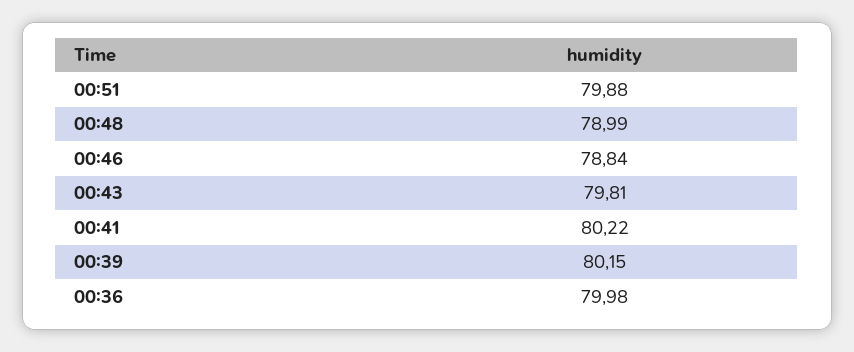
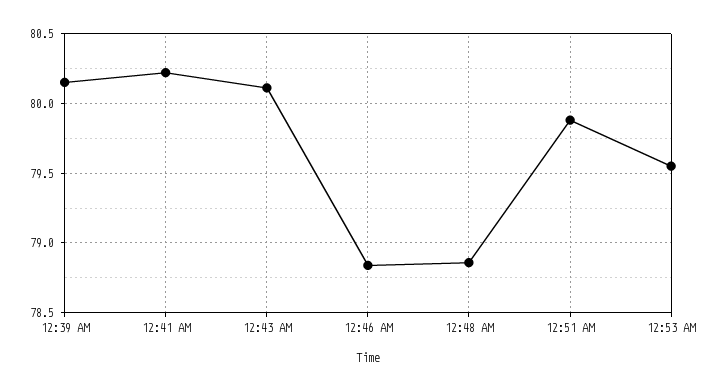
00:48: 78.99 -> 78.85
00:43: 79.81 -> 80.1
00:36: 79.98 -> none
12:53 AM: none -> 79.55

